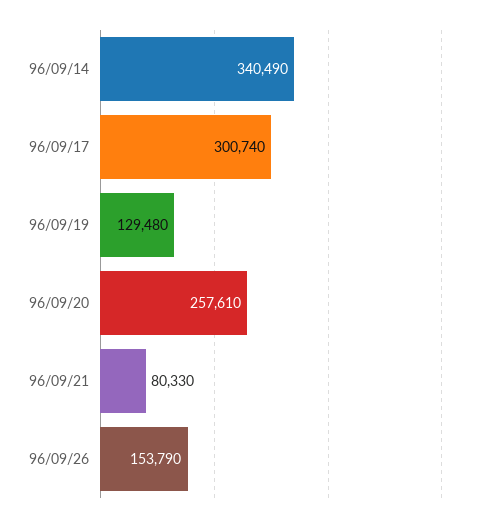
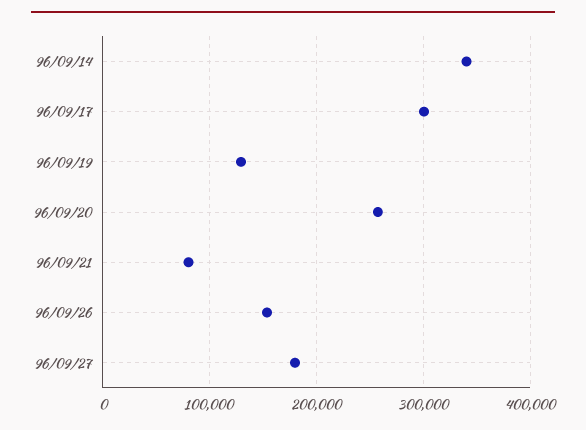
96/09/27: none -> 180000

